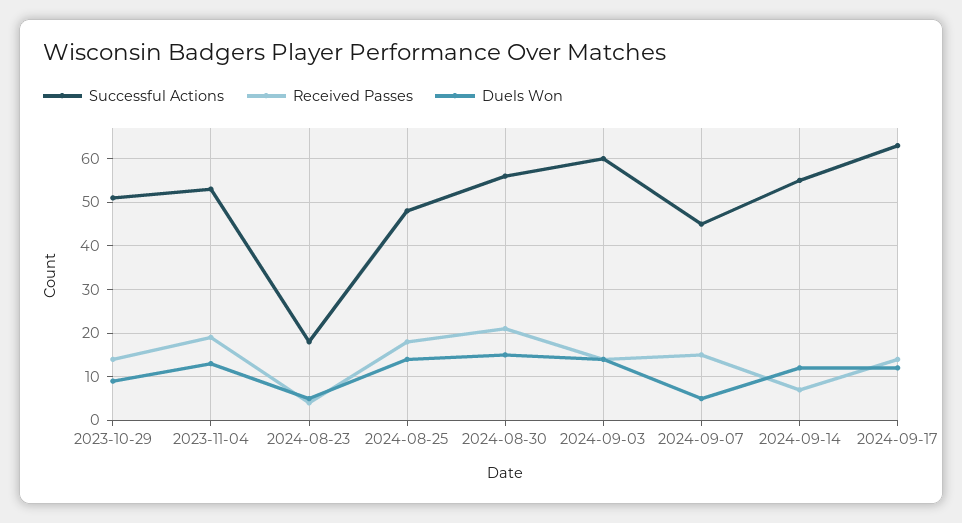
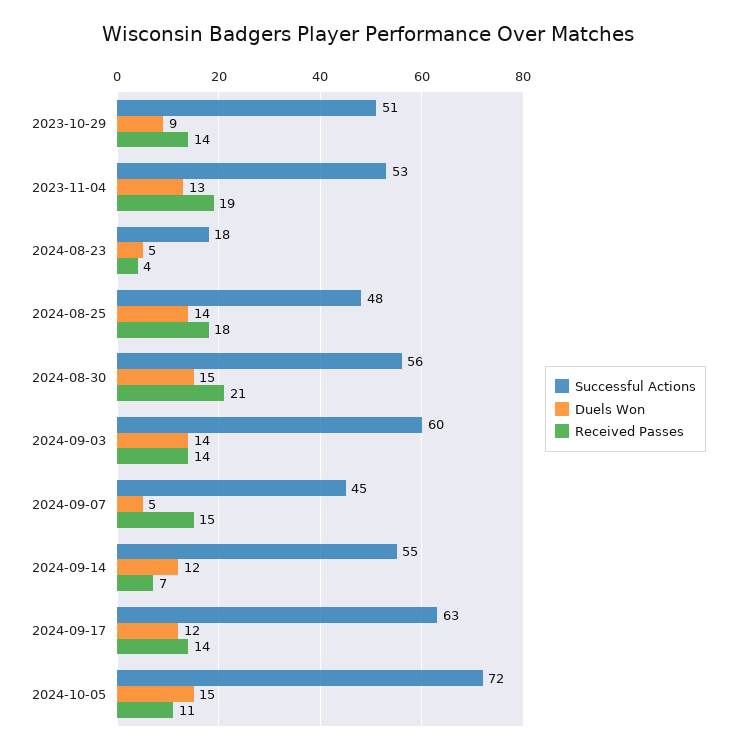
Successful Actions, 2024-10-05: none -> 72
Duels Won, 2024-10-05: none -> 15
Received Passes, 2024-10-05: none -> 11

